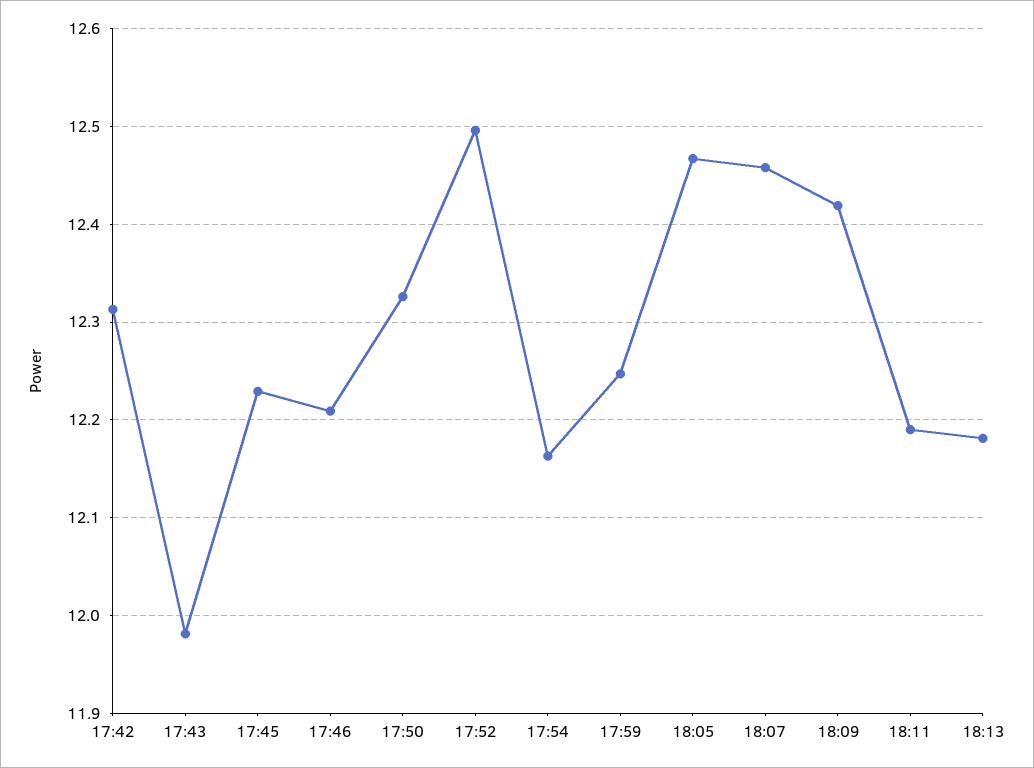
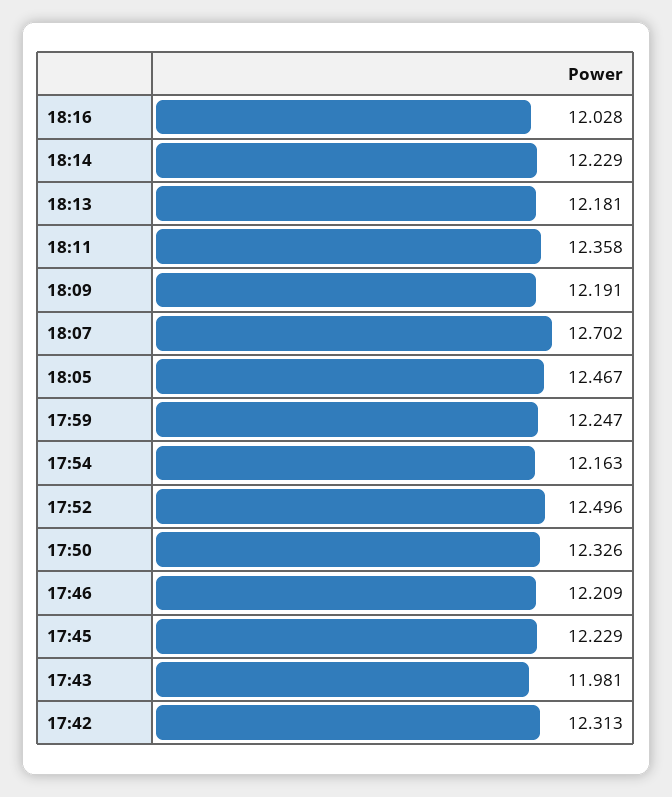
18:07: 12.46 -> 12.702
18:09: 12.42 -> 12.191
18:11: 12.19 -> 12.358
18:16: none -> 12.028
18:14: none -> 12.229

